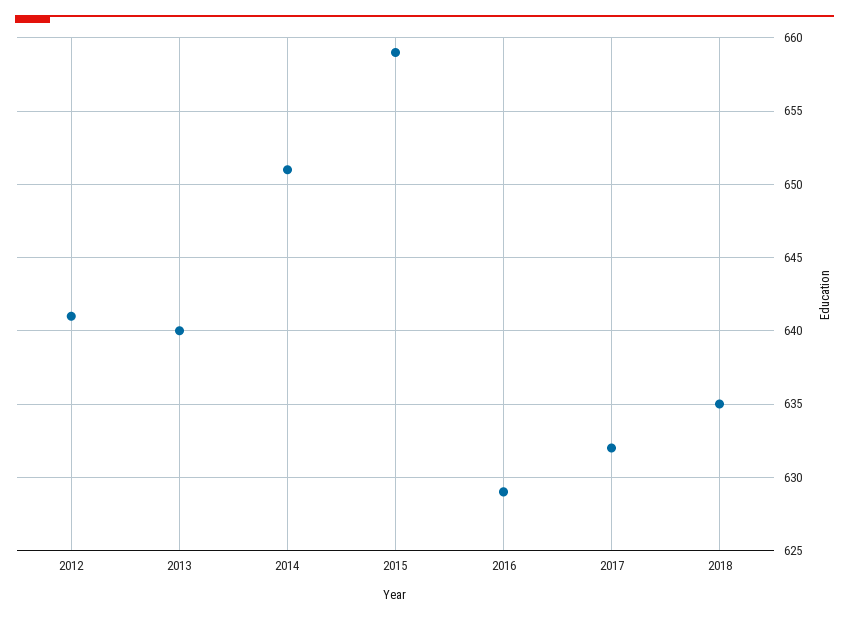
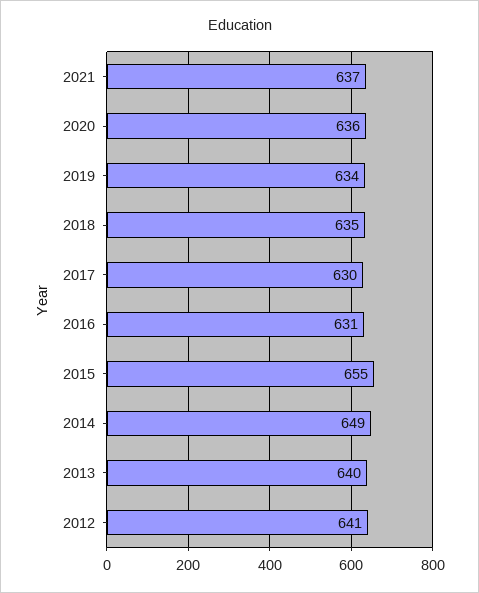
2014: 651 -> 649
2015: 659 -> 655
2016: 629 -> 631
2017: 632 -> 630
2021: none -> 637
2020: none -> 636
2019: none -> 634

